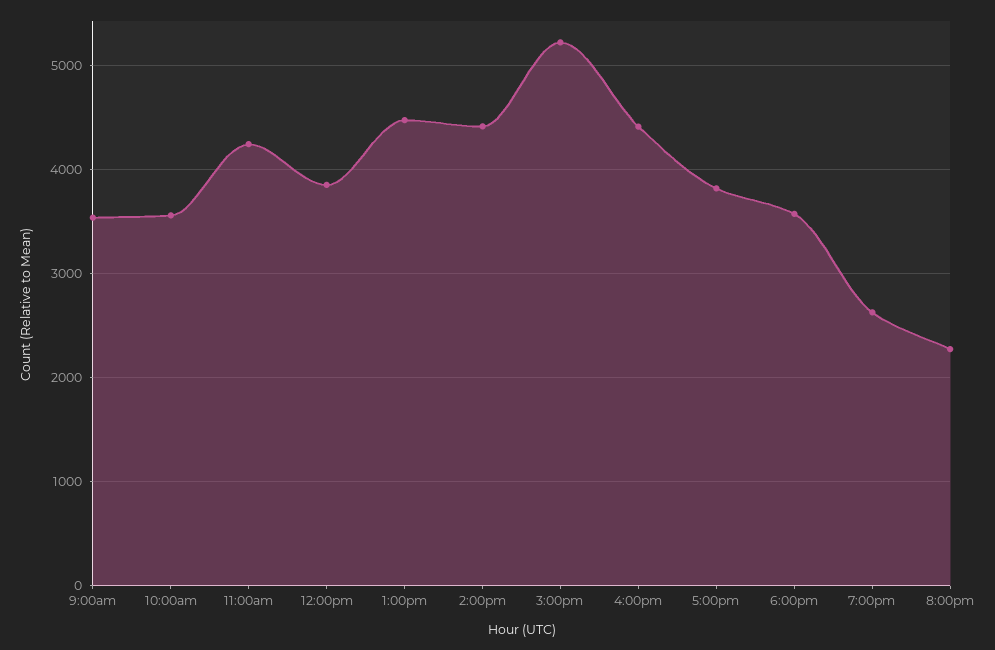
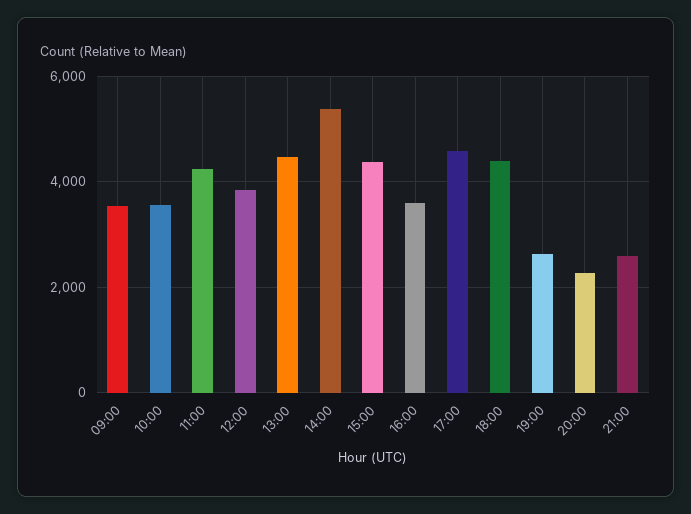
2:00pm: 4400 -> 5400
3:00pm: 5200 -> 4400
4:00pm: 4400 -> 3600
5:00pm: 3800 -> 4600
6:00pm: 3600 -> 4400
21:00: none -> 2600

